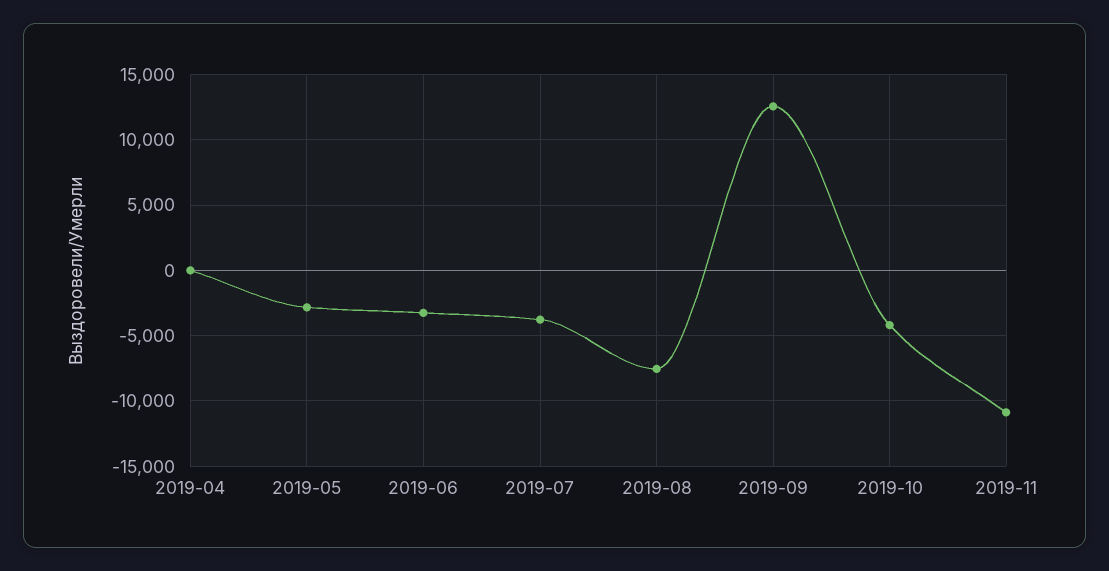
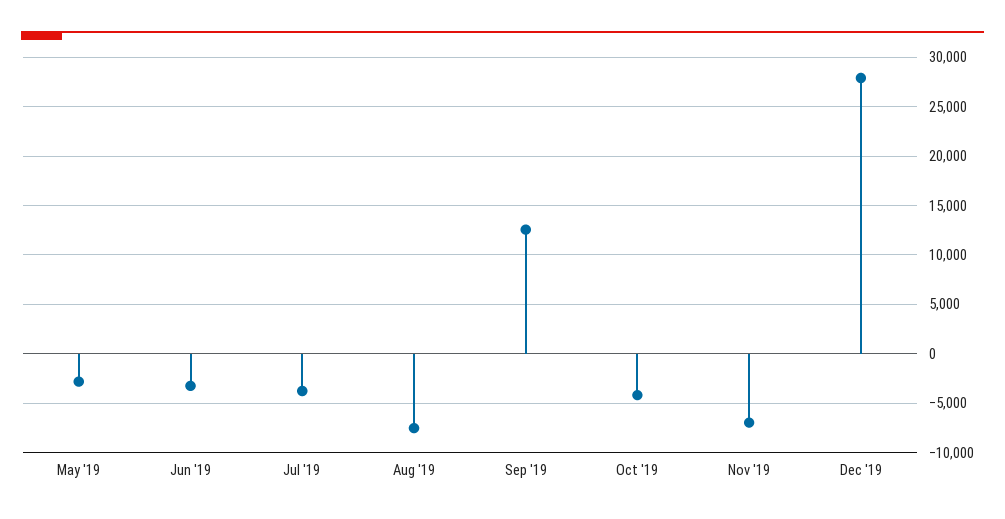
2019-04: 0 -> none
2019-11: -11000 -> -7000
Dec '19: none -> 28000

